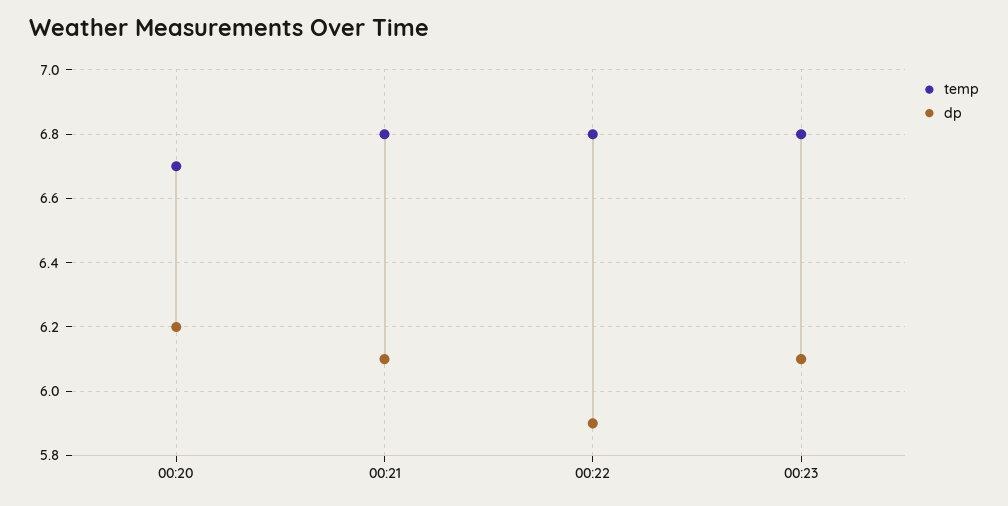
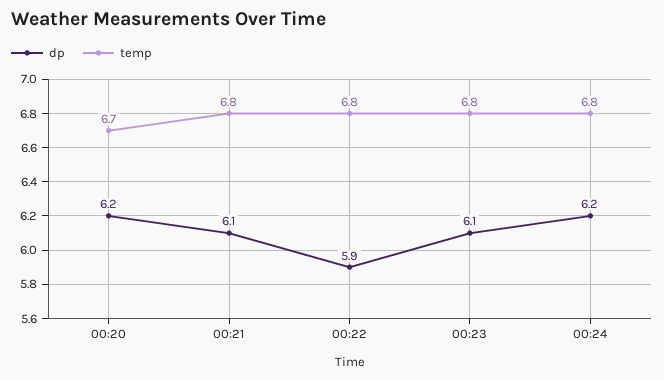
dp, 00:24: none -> 6.2
temp, 00:24: none -> 6.8

